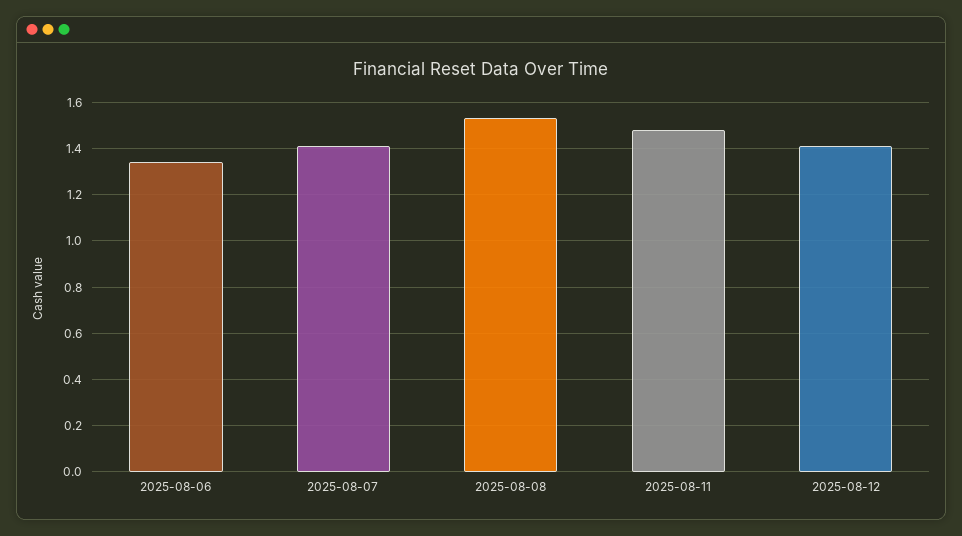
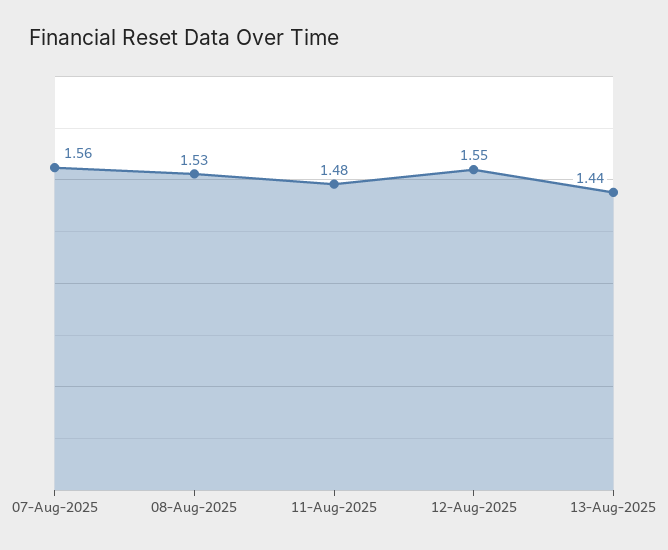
2025-08-06: 1.35 -> none
2025-08-07: 1.4 -> 1.56
2025-08-12: 1.4 -> 1.55
13-Aug-2025: none -> 1.44

